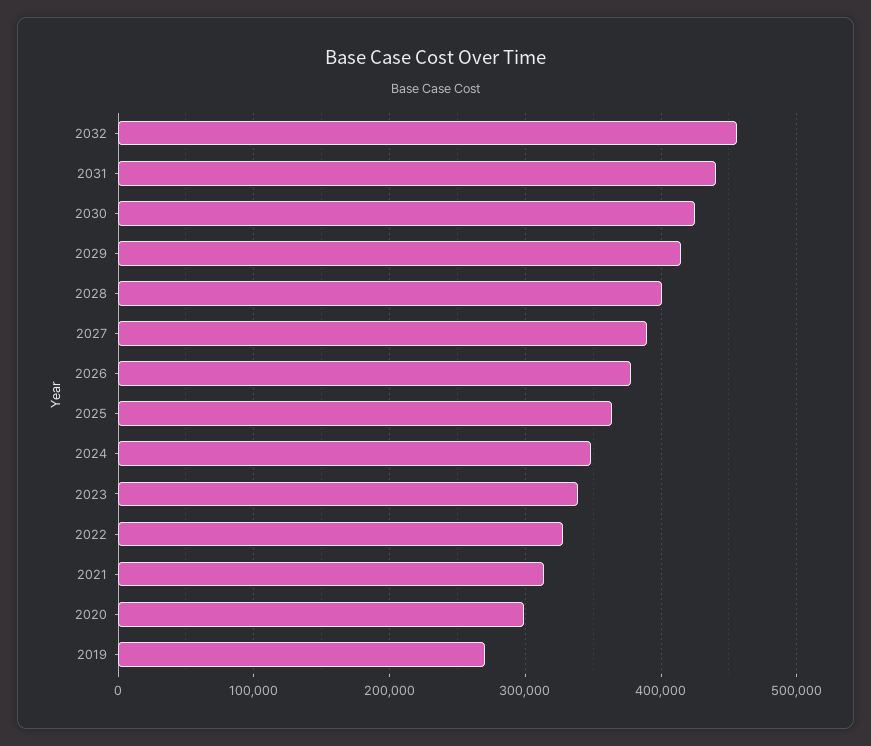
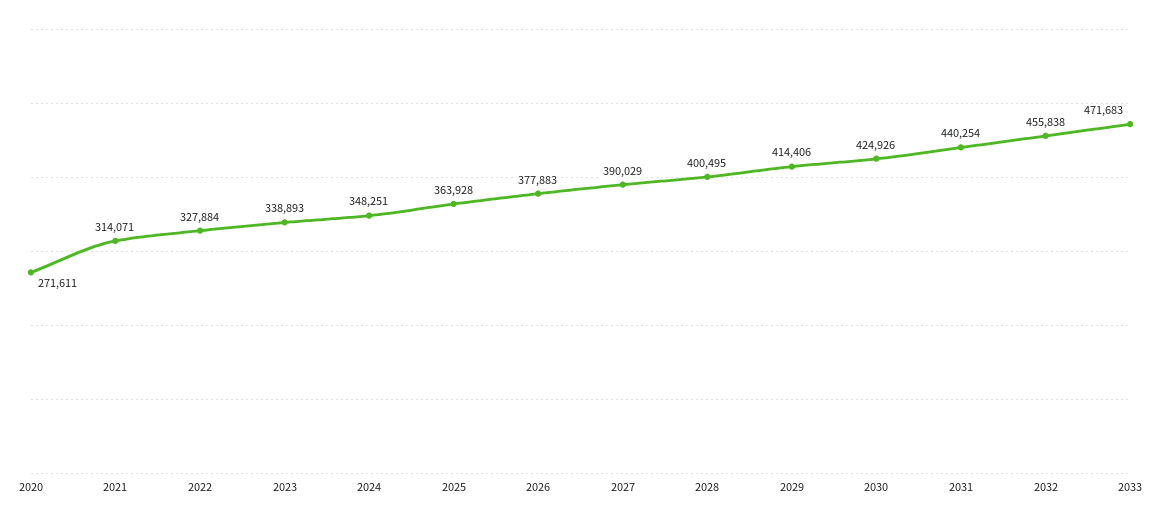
2020: 300000 -> 271611
2019: 270000 -> none
2033: none -> 471683

